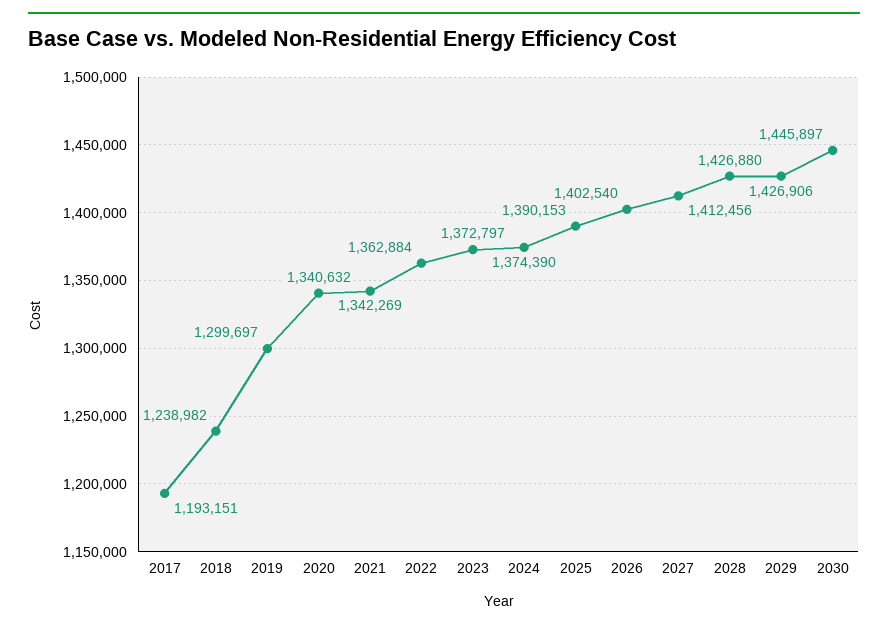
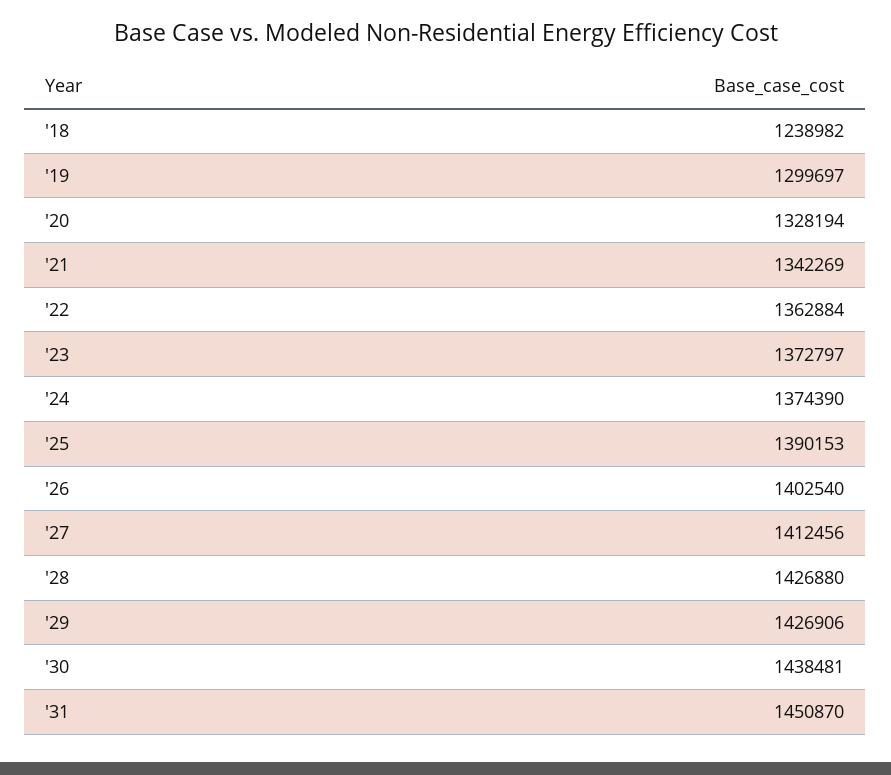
2017: 1193151 -> none
2020: 1340632 -> 1328194
2030: 1445897 -> 1438481
'31: none -> 1450870

